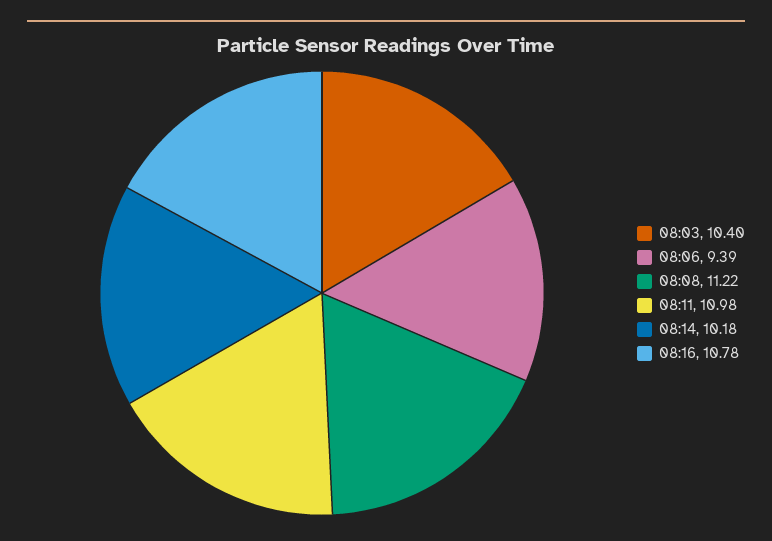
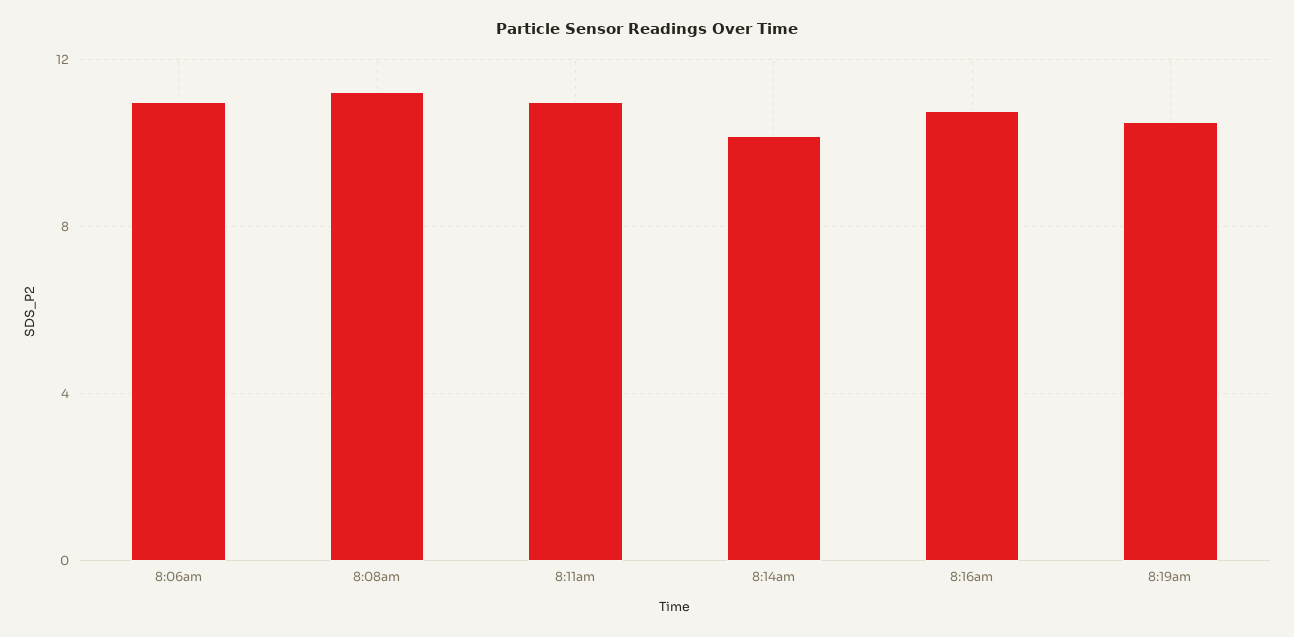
08:03: 10.4 -> none
08:06: 9.39 -> 11
8:19am: none -> 10.5

